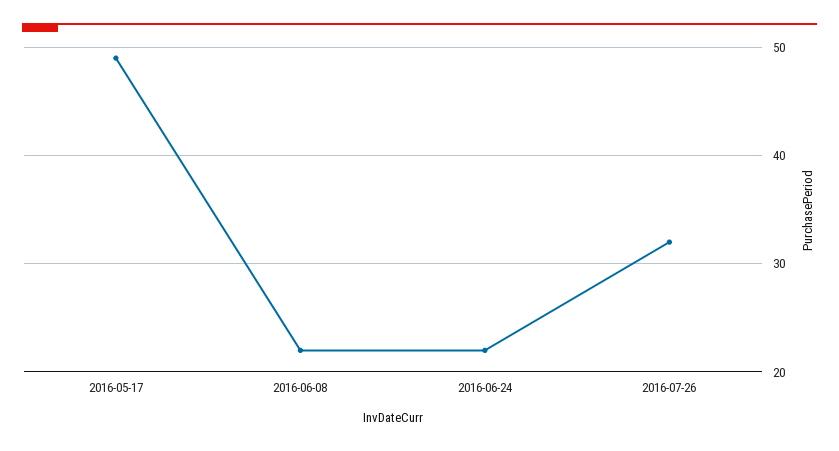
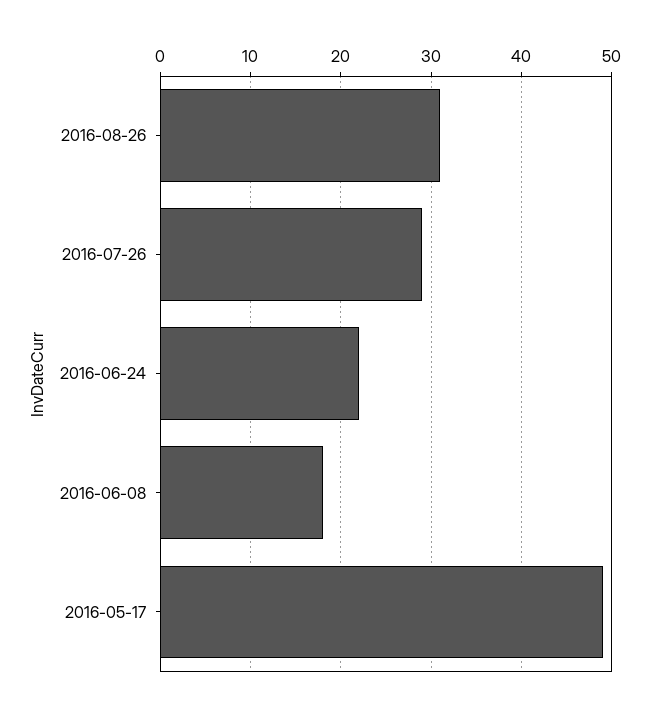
2016-06-08: 22 -> 18
2016-07-26: 32 -> 29
2016-08-26: none -> 31

